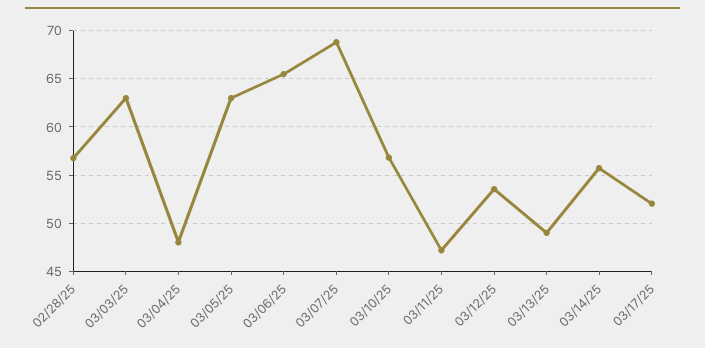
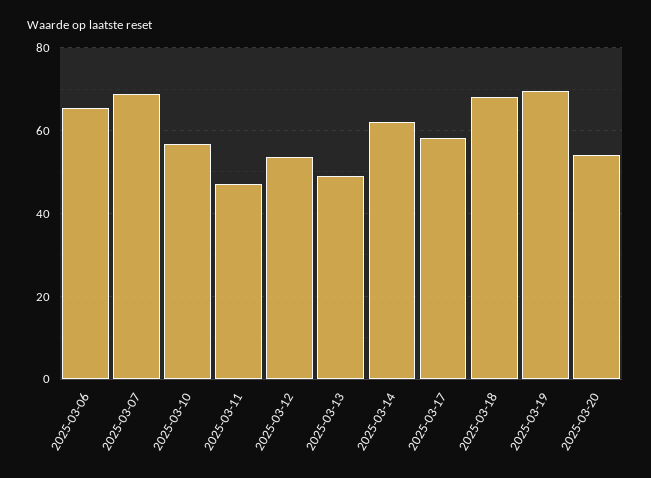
02/28/25: 57 -> none
03/03/25: 63 -> none
03/04/25: 48 -> none
03/05/25: 63 -> none
03/14/25: 56 -> 62
03/17/25: 52 -> 58
2025-03-18: none -> 68
2025-03-19: none -> 70
2025-03-20: none -> 54

